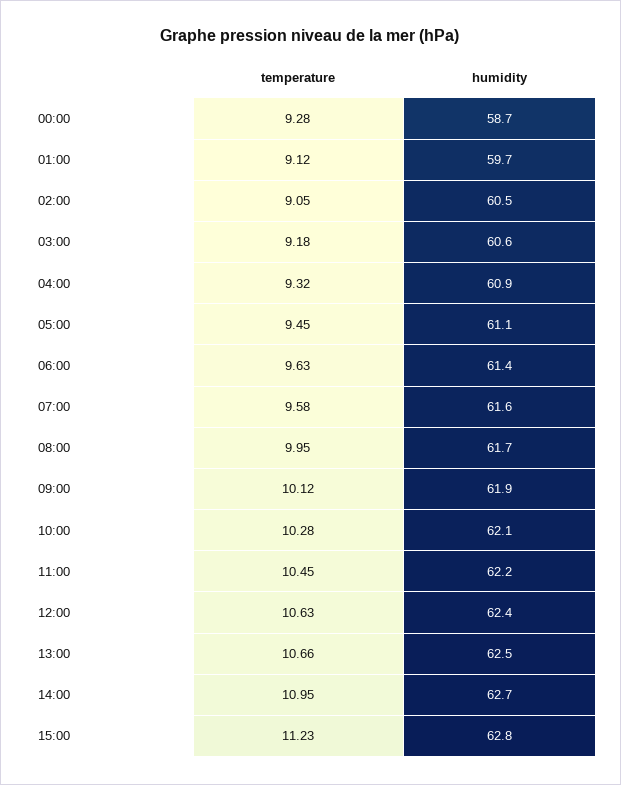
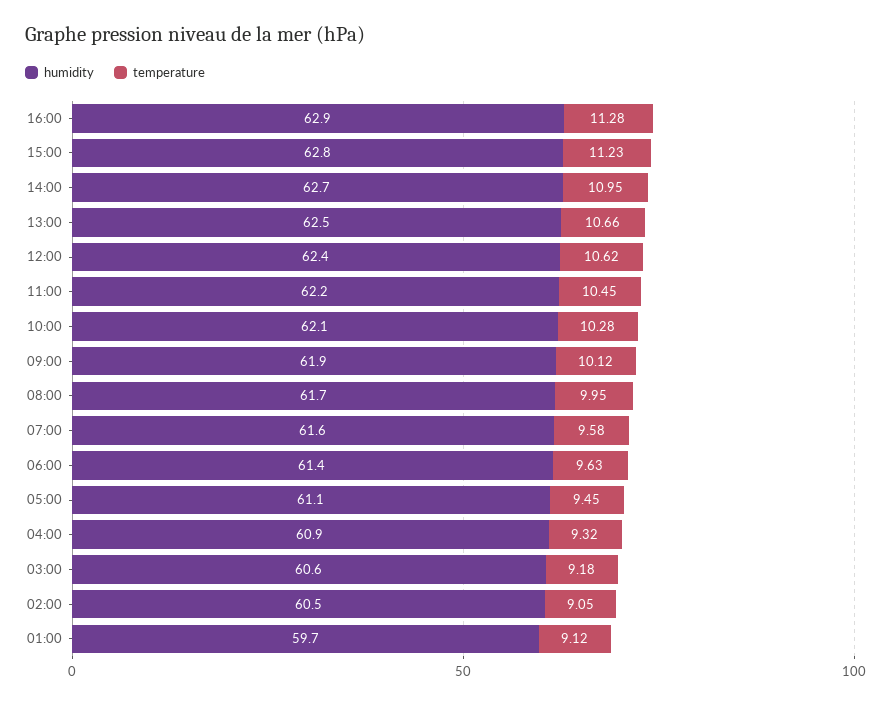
temperature, 00:00: 9.28 -> none
humidity, 00:00: 58.7 -> none
temperature, 12:00: 10.63 -> 10.62
humidity, 16:00: none -> 62.9
temperature, 16:00: none -> 11.28

